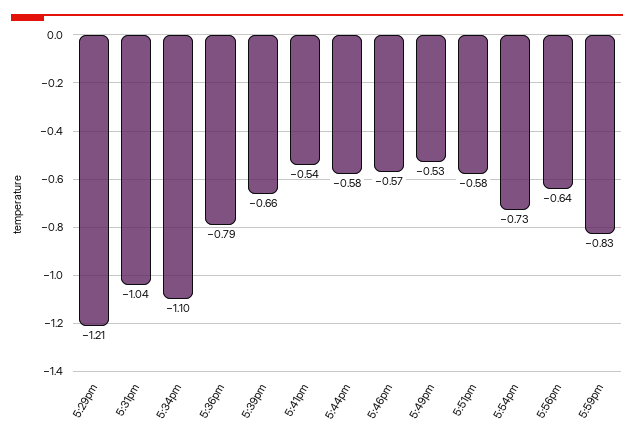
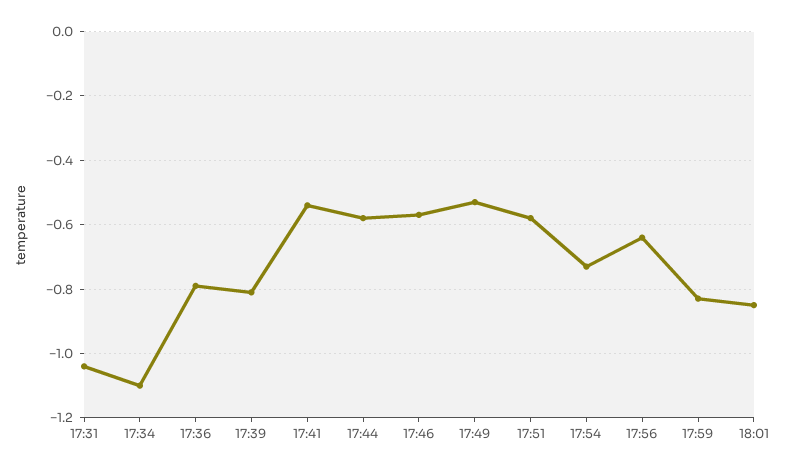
5:29pm: -1.21 -> none
5:39pm: -0.66 -> -0.8
18:01: none -> -0.85

